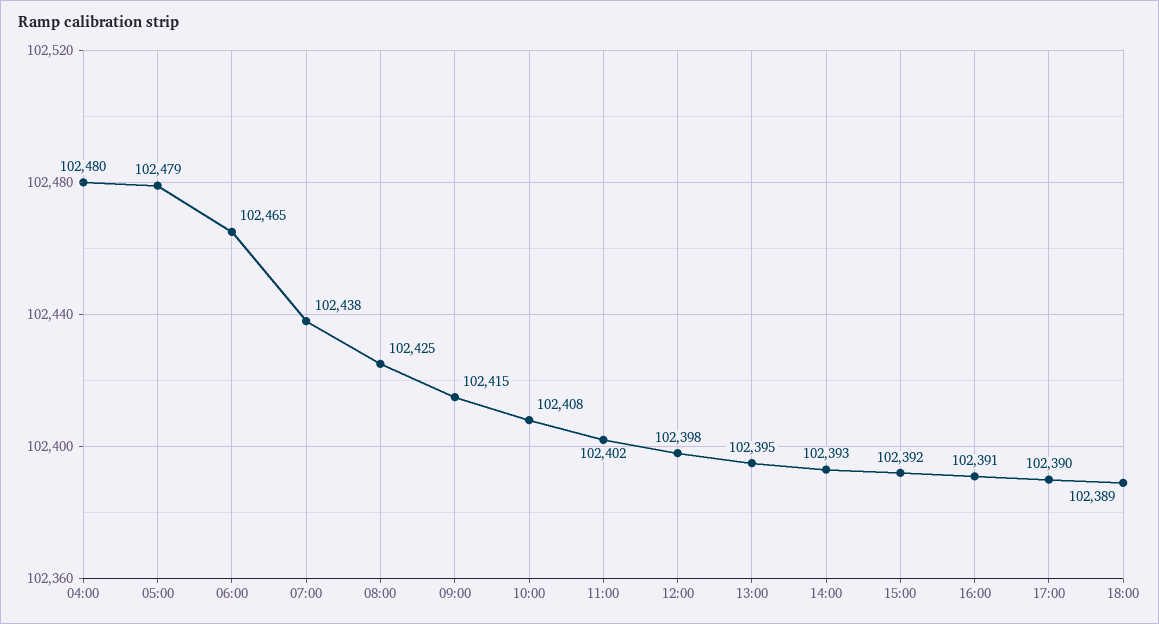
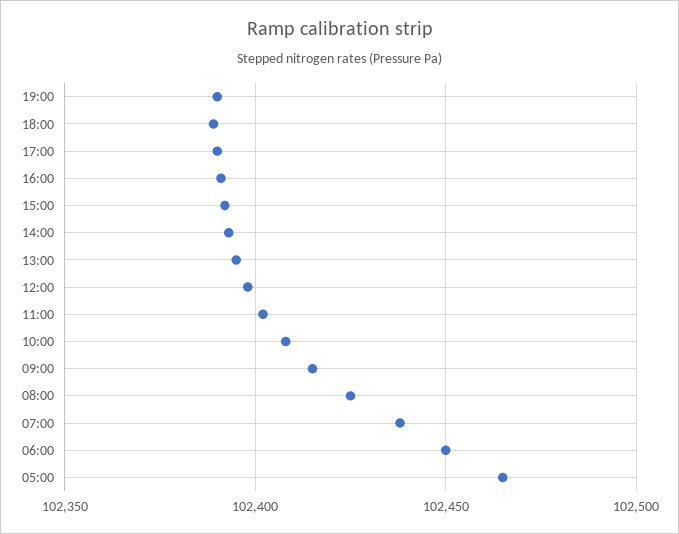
04:00: 102480 -> none
05:00: 102479 -> 102465
06:00: 102465 -> 102450
19:00: none -> 102390

